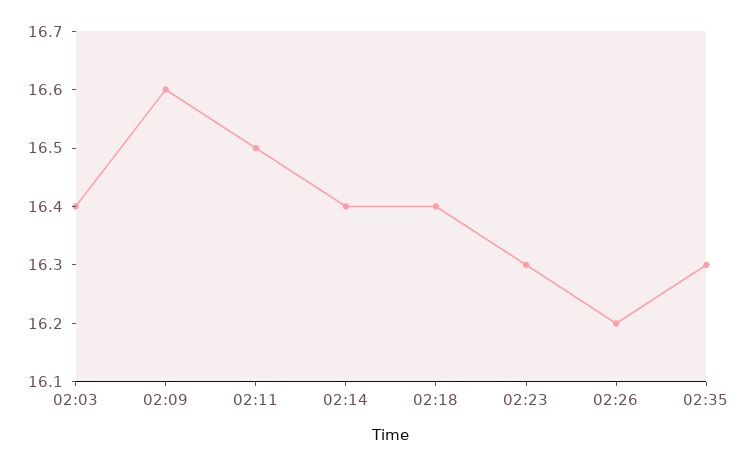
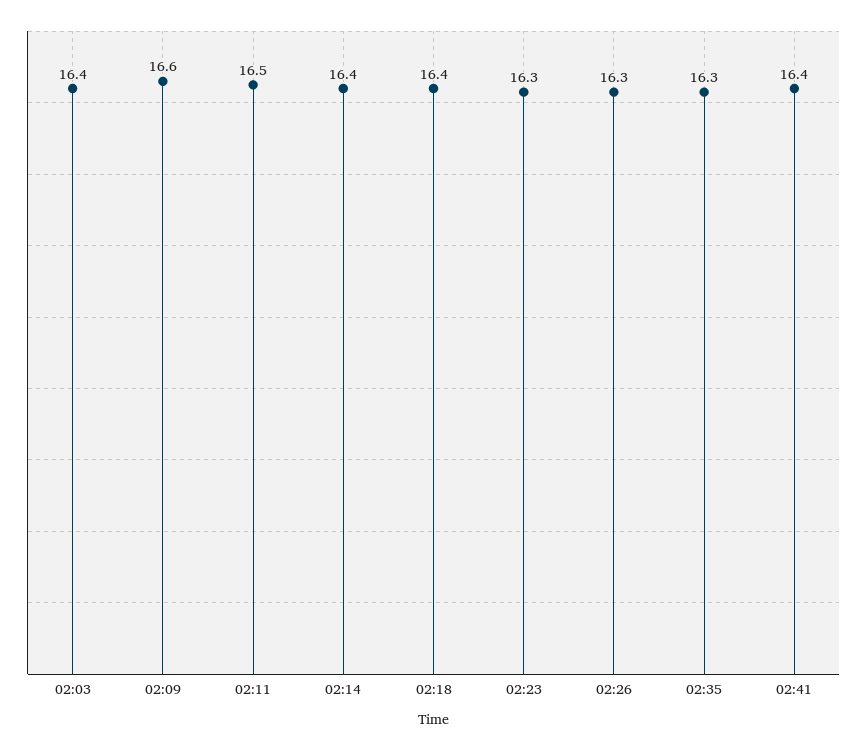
02:26: 16.2 -> 16.3
02:41: none -> 16.4

